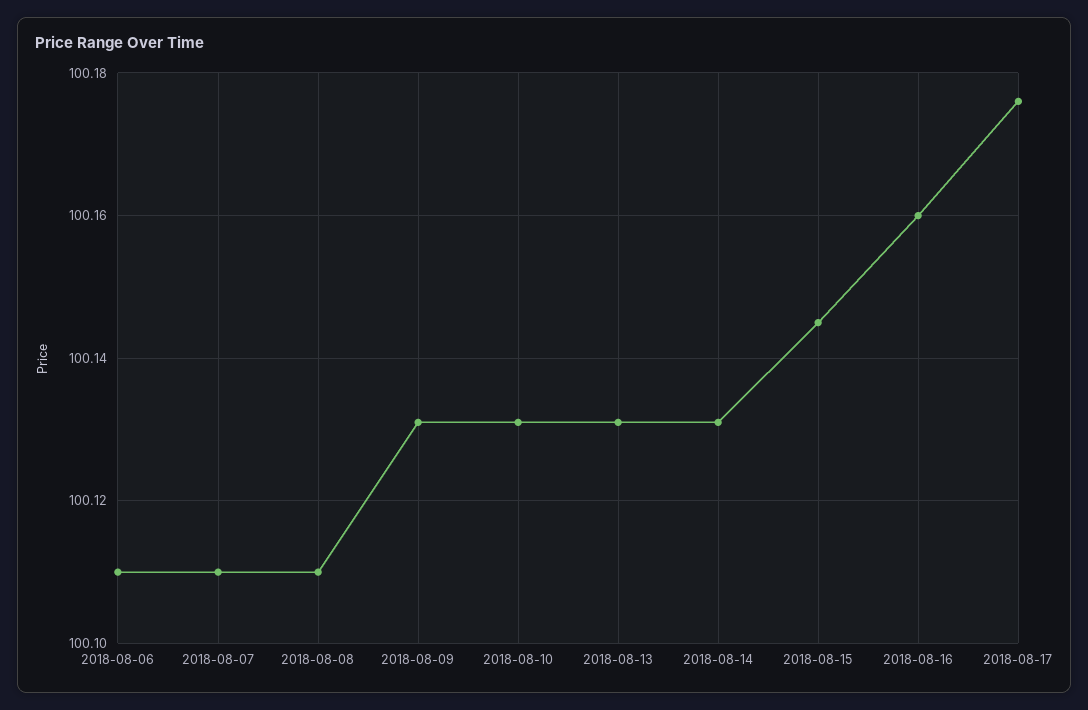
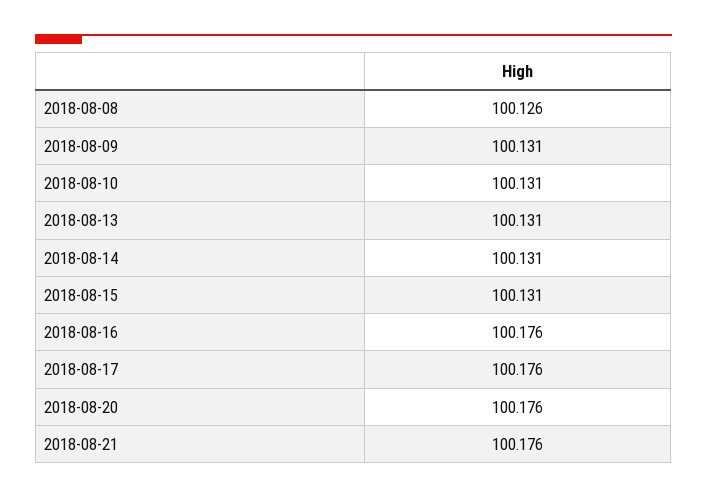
2018-08-06: 100.11 -> none
2018-08-07: 100.11 -> none
2018-08-08: 100.11 -> 100.126
2018-08-15: 100.145 -> 100.131
2018-08-16: 100.16 -> 100.176
2018-08-20: none -> 100.176
2018-08-21: none -> 100.176

